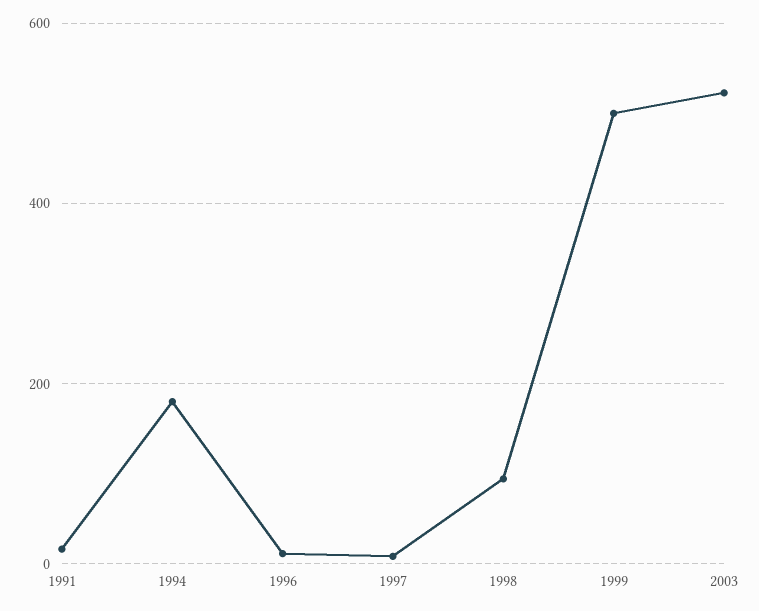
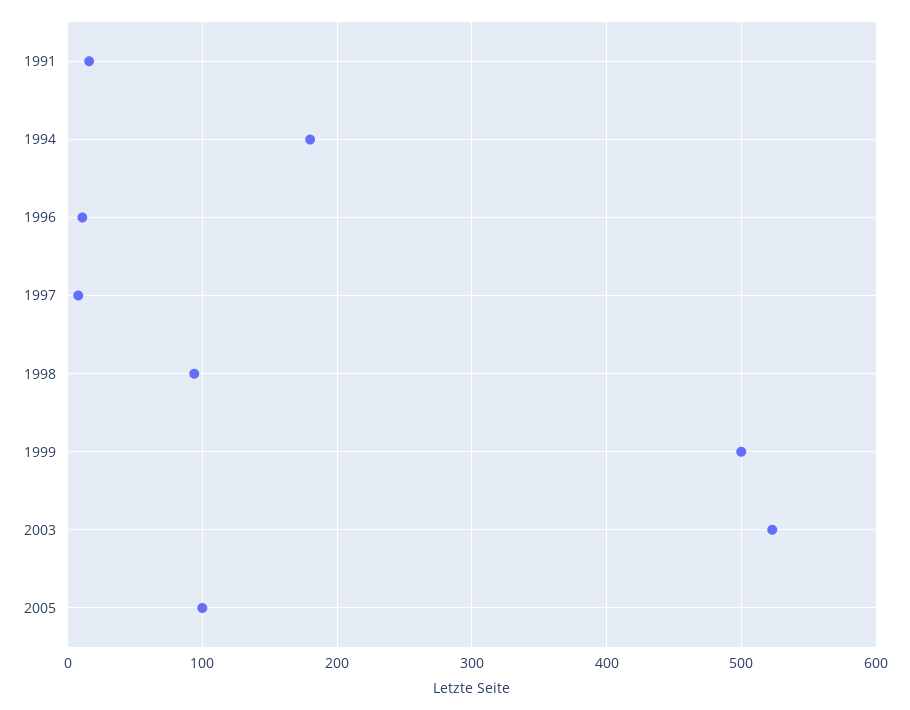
2005: none -> 100

